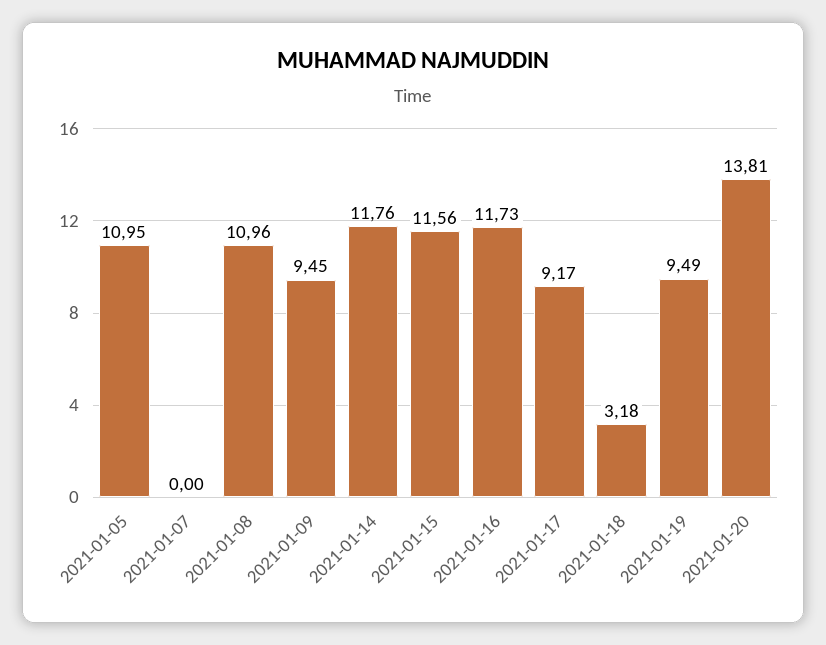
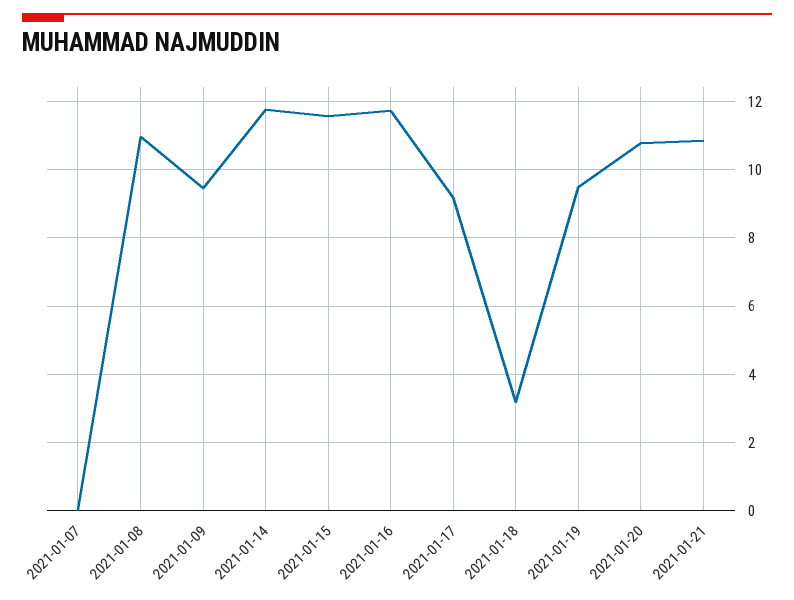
2021-01-05: 10.95 -> none
2021-01-20: 13.81 -> 10.8
2021-01-21: none -> 10.8

